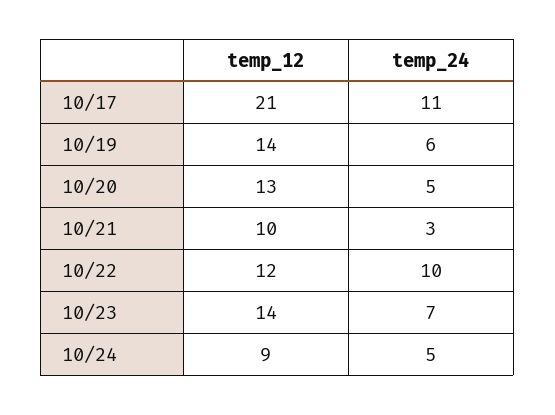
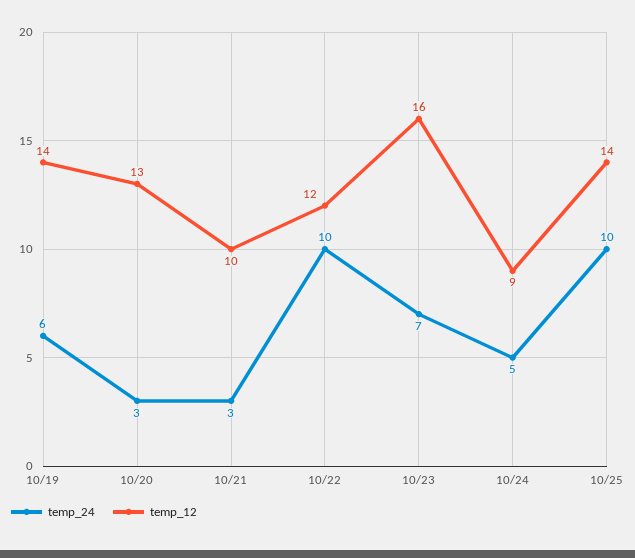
temp_12, 10/17: 21 -> none
temp_24, 10/17: 11 -> none
temp_24, 10/20: 5 -> 3
temp_12, 10/23: 14 -> 16
temp_24, 10/25: none -> 10
temp_12, 10/25: none -> 14

